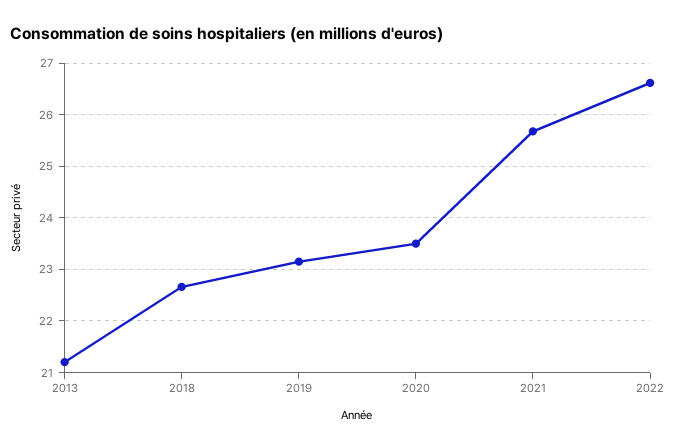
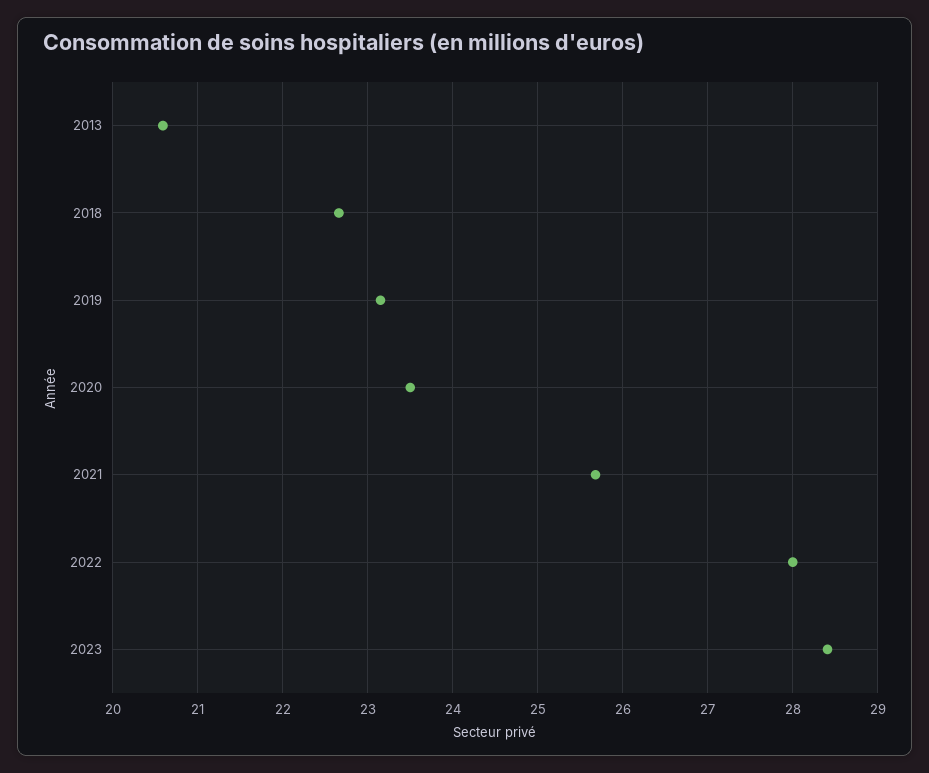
2013: 21.2 -> 20.6
2022: 26.6 -> 28
2023: none -> 28.4

